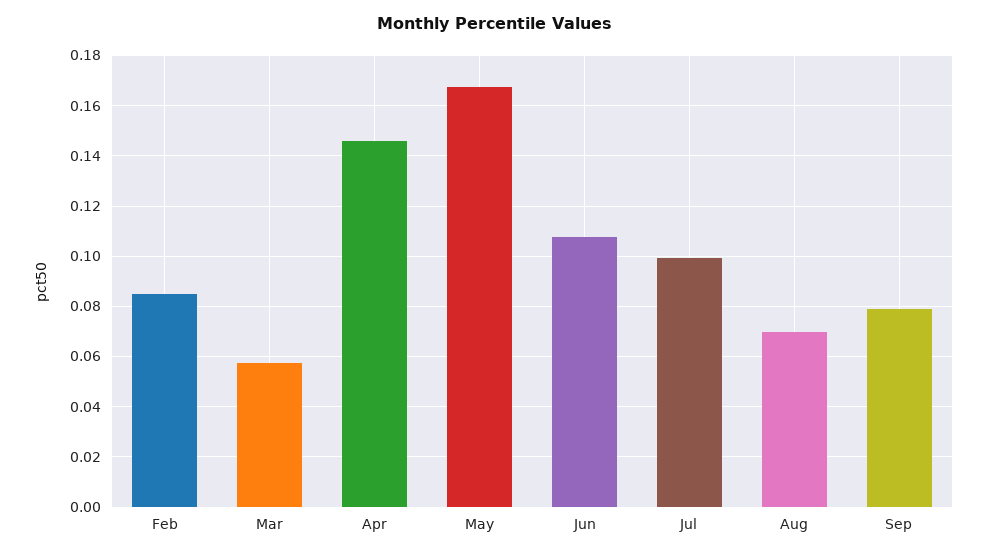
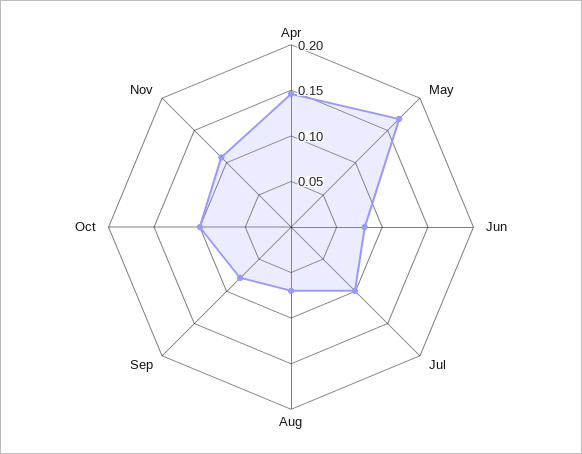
Feb: 0.085 -> none
Mar: 0.0575 -> none
Jun: 0.1075 -> 0.08
Oct: none -> 0.1
Nov: none -> 0.11

